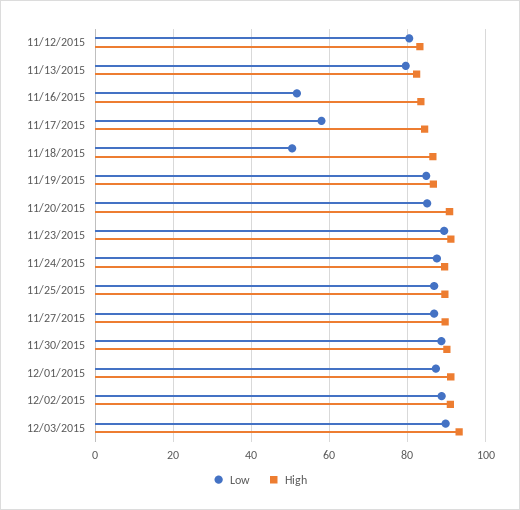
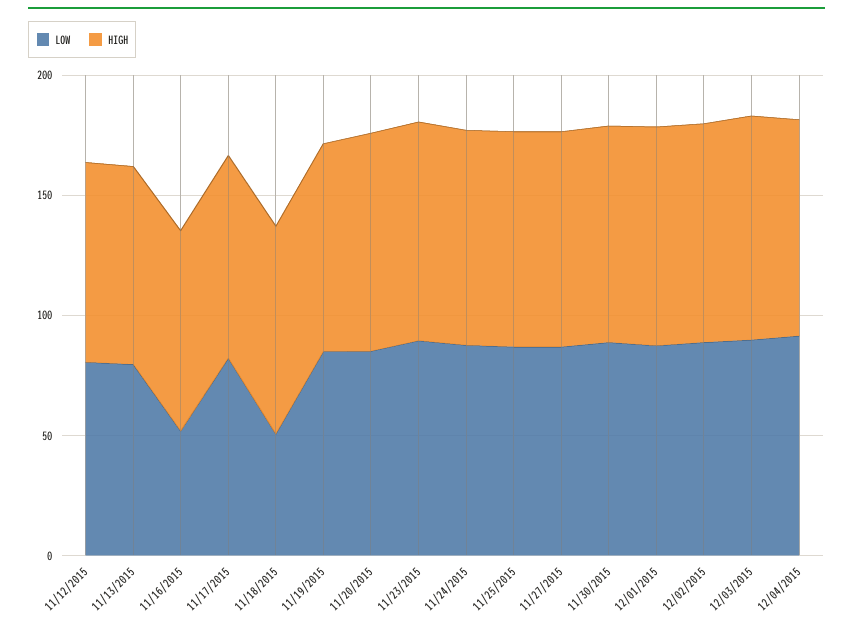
Low, 11/17/2015: 58 -> 80
Low, 12/04/2015: none -> 90
High, 12/04/2015: none -> 90

